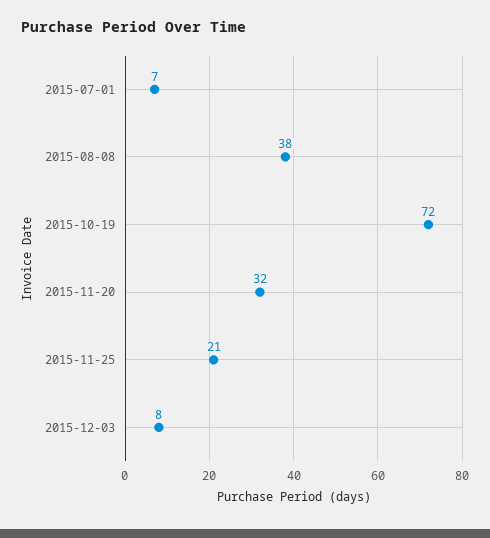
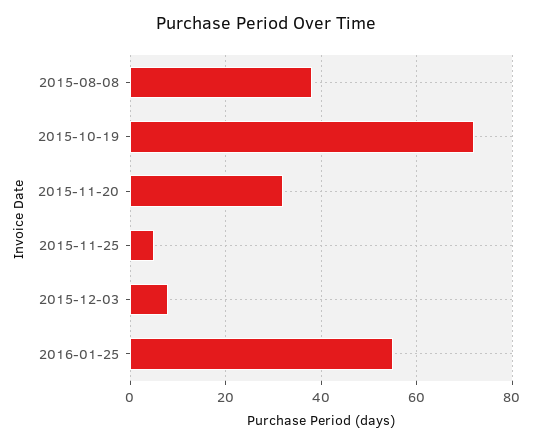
2015-07-01: 7 -> none
2015-11-25: 21 -> 5
2016-01-25: none -> 55

